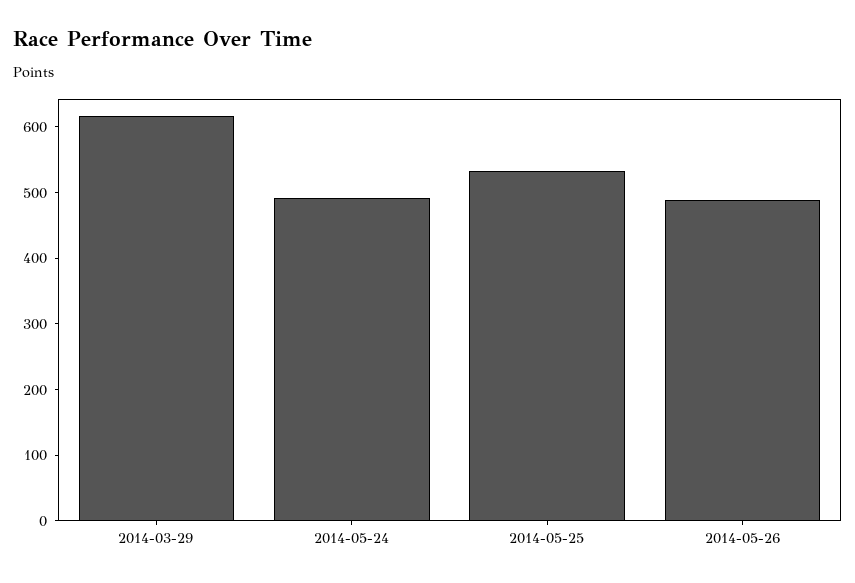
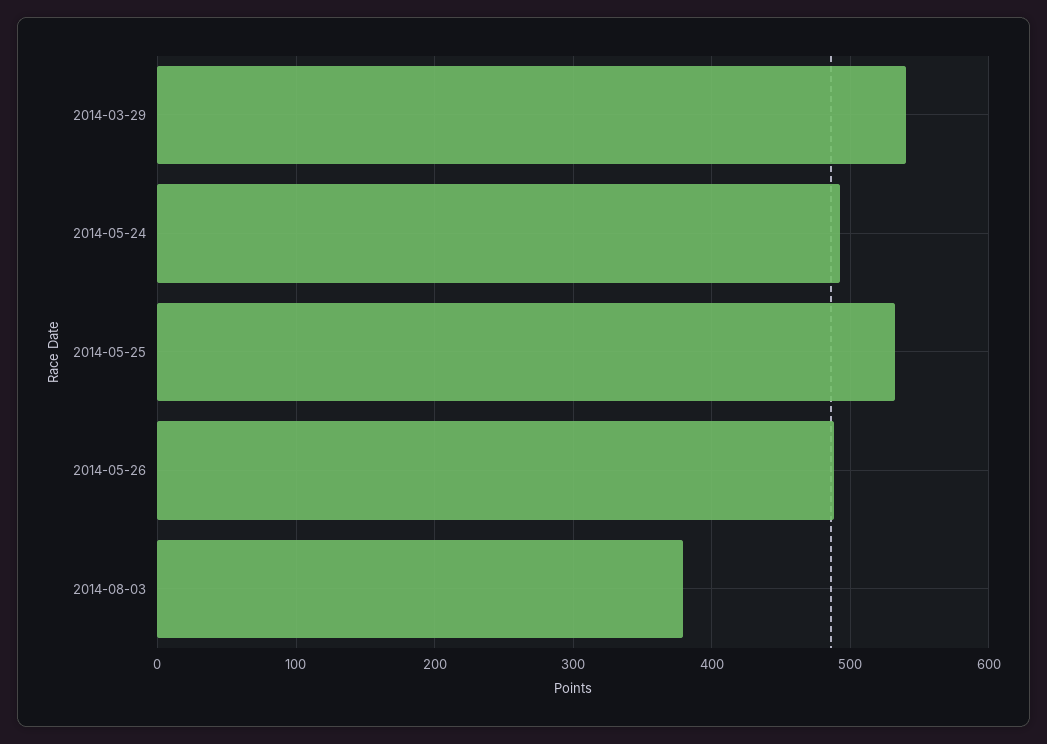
2014-03-29: 620 -> 540
2014-08-03: none -> 380

